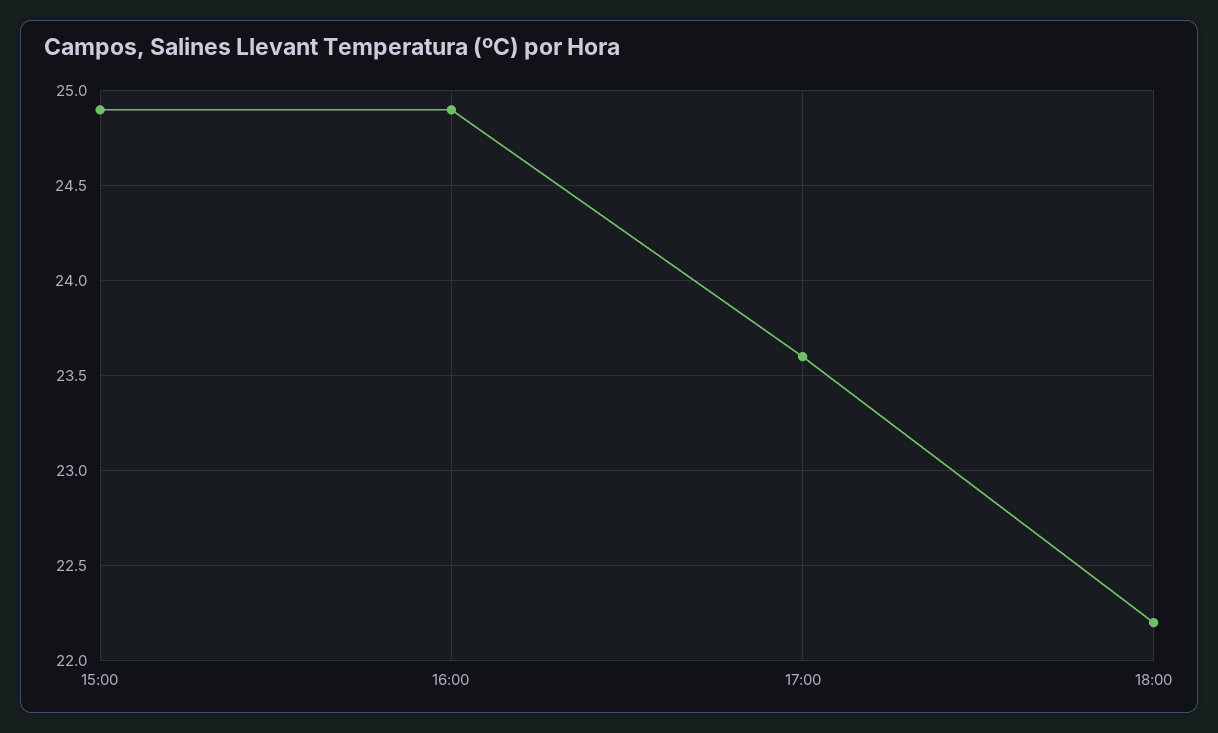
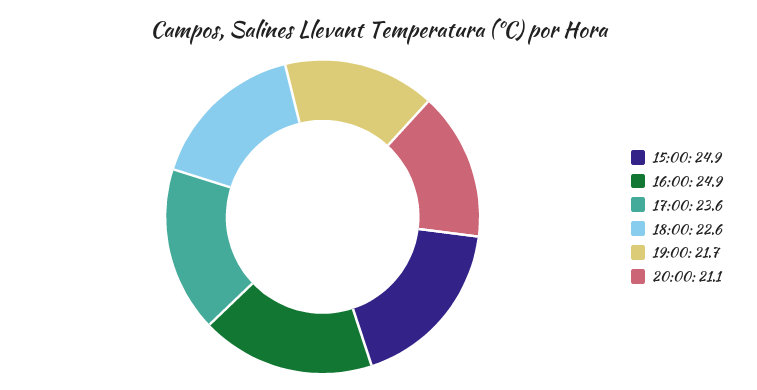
18:00: 22.2 -> 22.6
19:00: none -> 21.7
20:00: none -> 21.1

